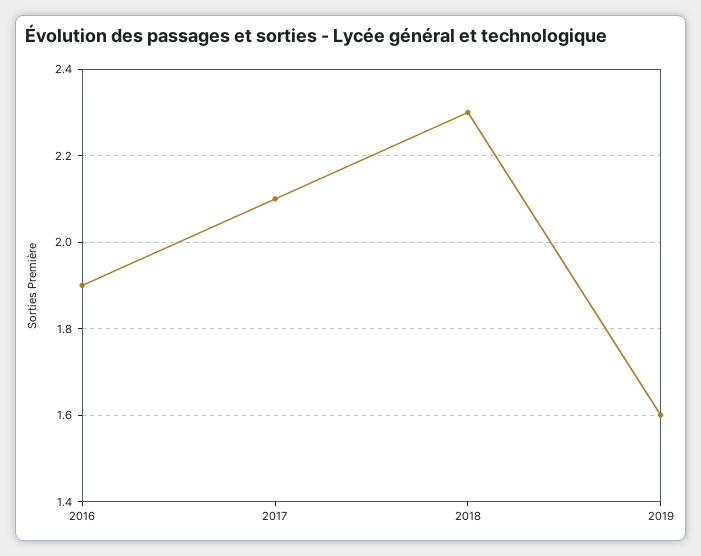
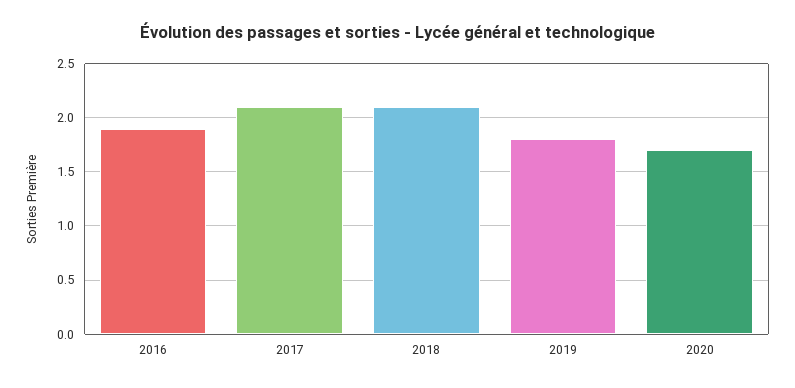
2018: 2.3 -> 2.1
2019: 1.6 -> 1.8
2020: none -> 1.7

